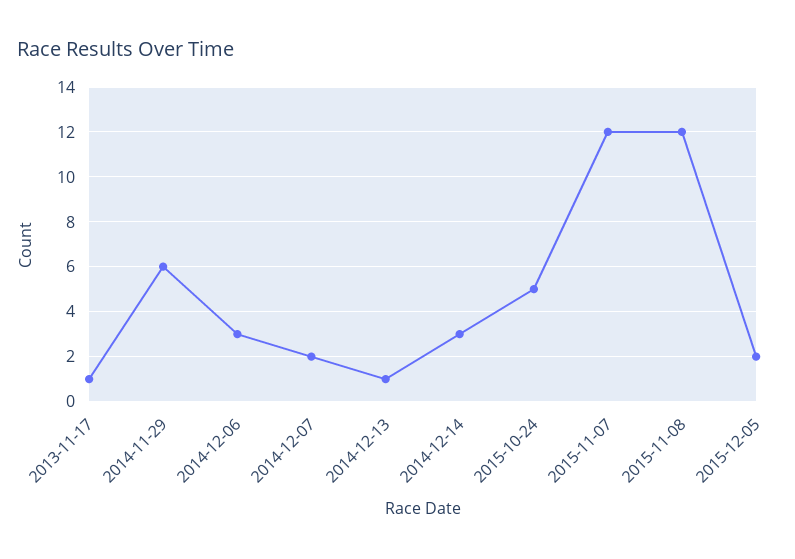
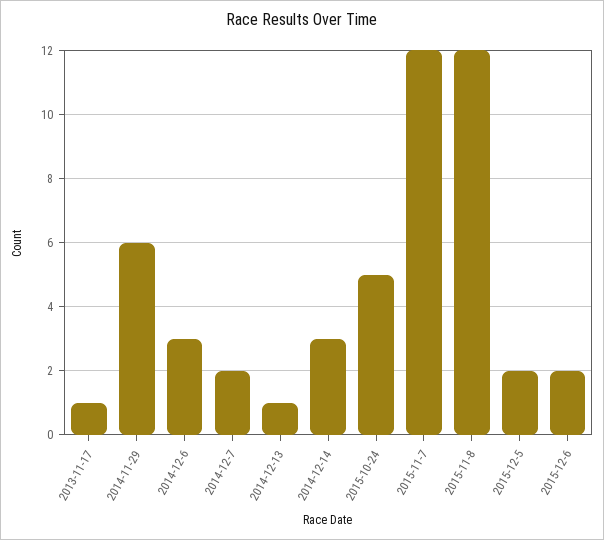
2015-12-6: none -> 2

